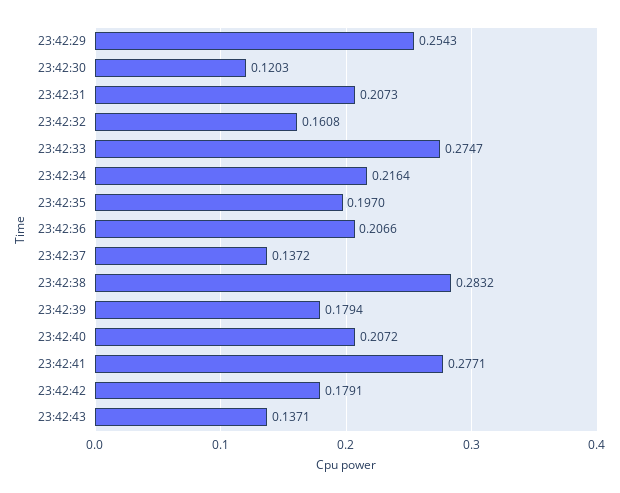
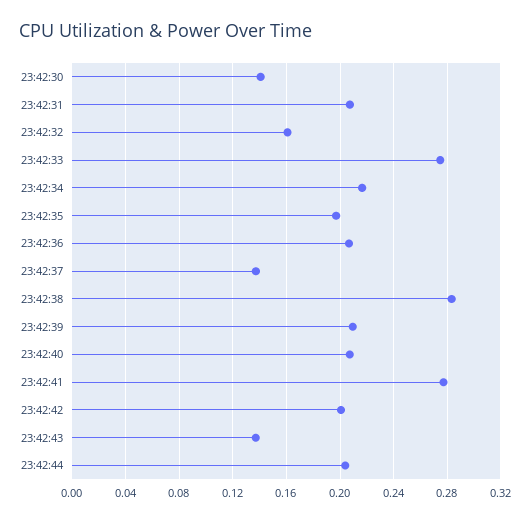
23:42:29: 0.2543 -> none
23:42:30: 0.1203 -> 0.14
23:42:39: 0.1794 -> 0.21
23:42:42: 0.1791 -> 0.2
23:42:44: none -> 0.205

